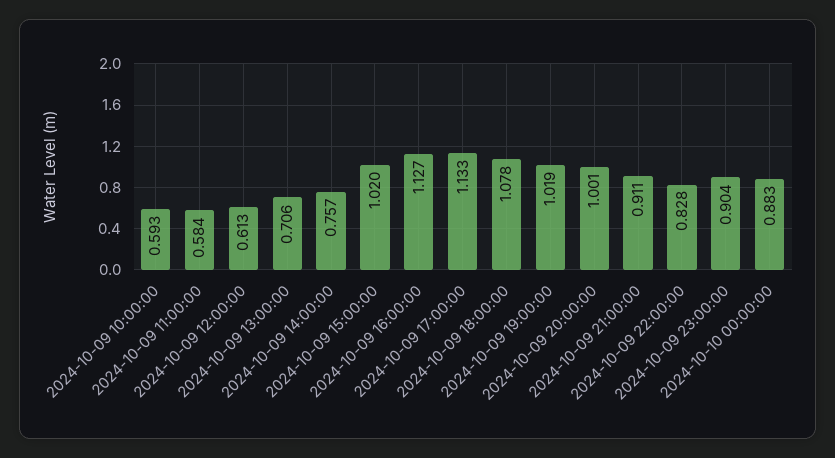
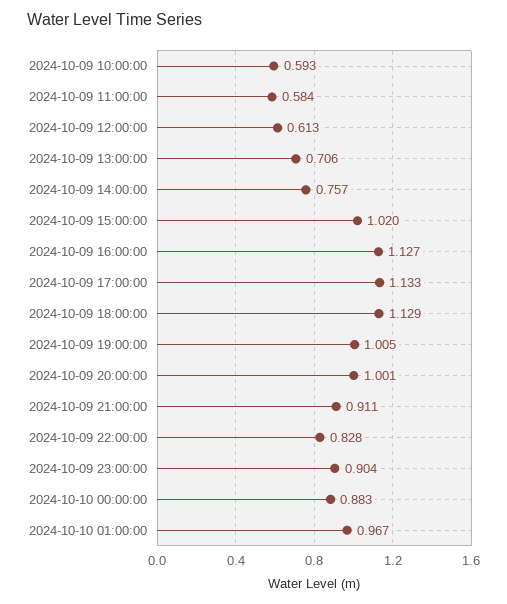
2024-10-09 18:00:00: 1.078 -> 1.129
2024-10-09 19:00:00: 1.019 -> 1.005
2024-10-10 01:00:00: none -> 0.967

